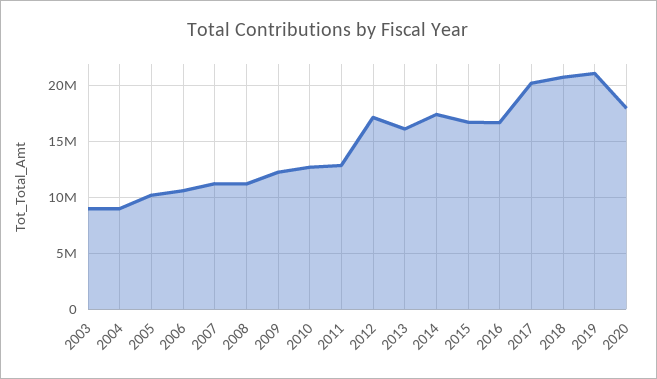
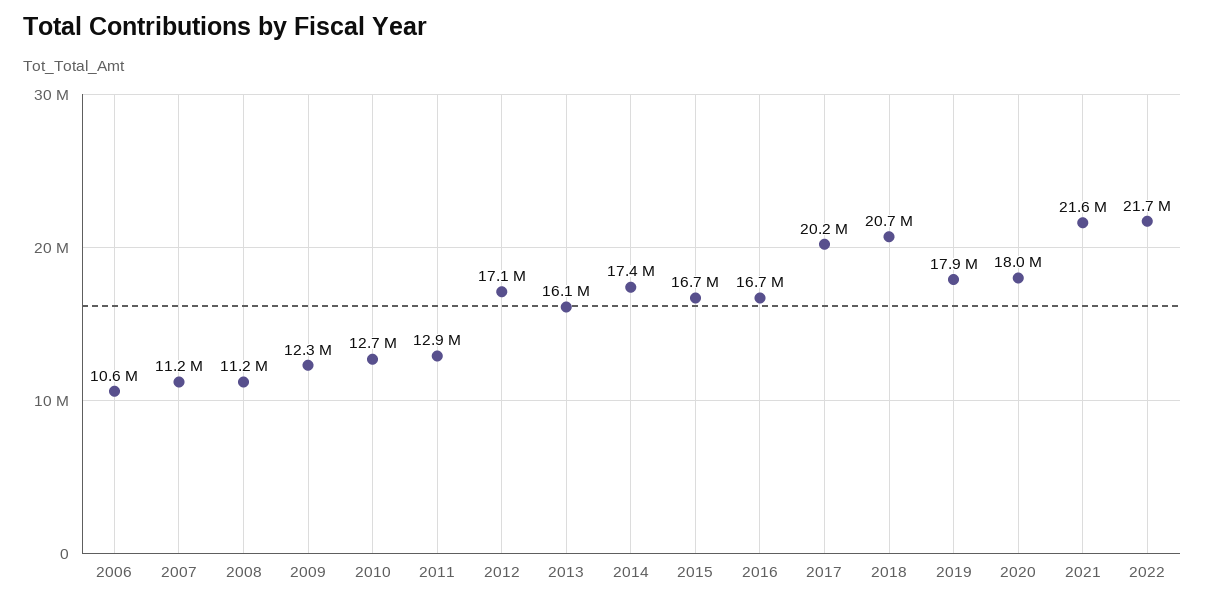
2003: 9000000 -> none
2004: 9000000 -> none
2005: 10000000 -> none
2019: 21000000 -> 17900000
2021: none -> 21600000
2022: none -> 21700000

